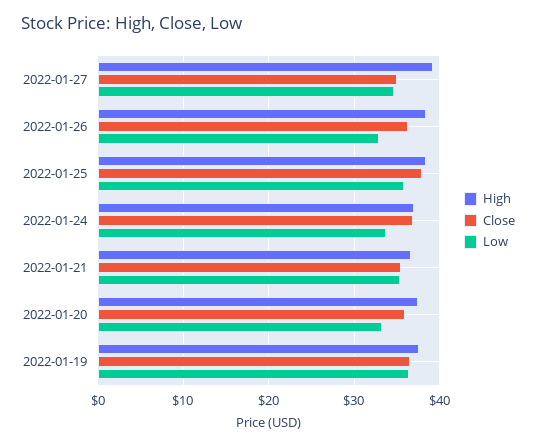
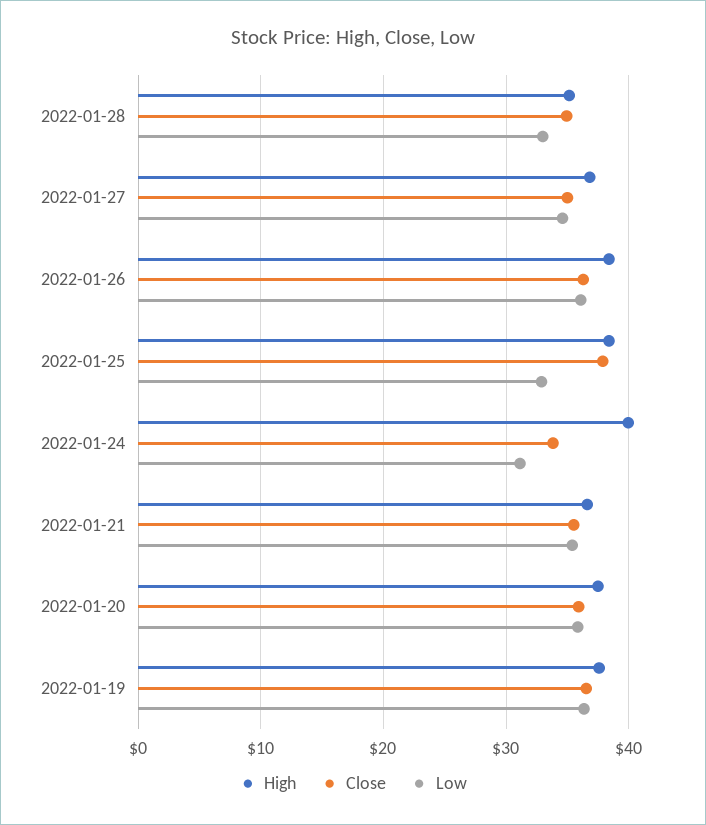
High, 2022-01-27: 39 -> 37
Low, 2022-01-26: 33 -> 36
Low, 2022-01-25: 36 -> 33
High, 2022-01-24: 37 -> 40
Close, 2022-01-24: 37 -> 34
Low, 2022-01-24: 34 -> 31
Low, 2022-01-20: 33 -> 36
High, 2022-01-28: none -> 35
Close, 2022-01-28: none -> 35
Low, 2022-01-28: none -> 33

